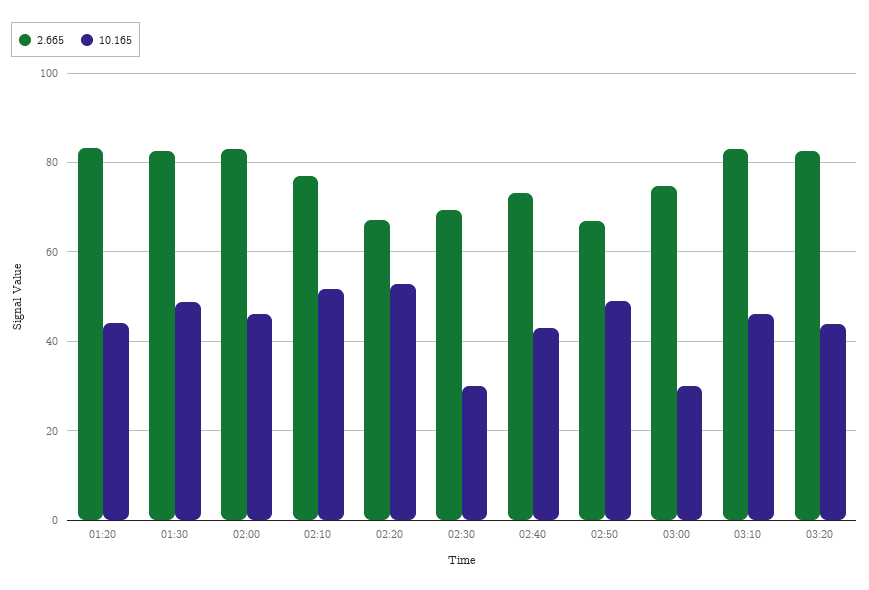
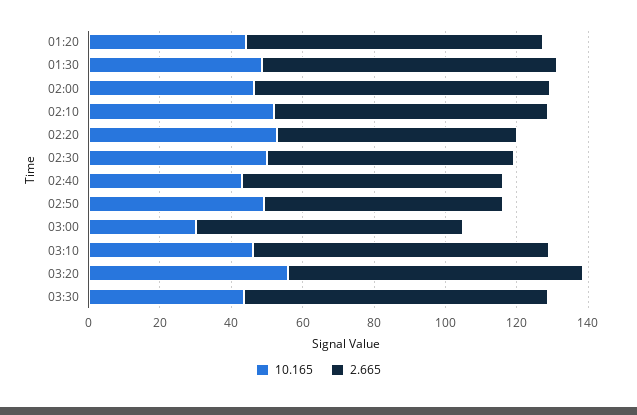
10.165, 02:30: 30 -> 50
10.165, 03:20: 44 -> 55
10.165, 03:30: none -> 45
2.665, 03:30: none -> 85

